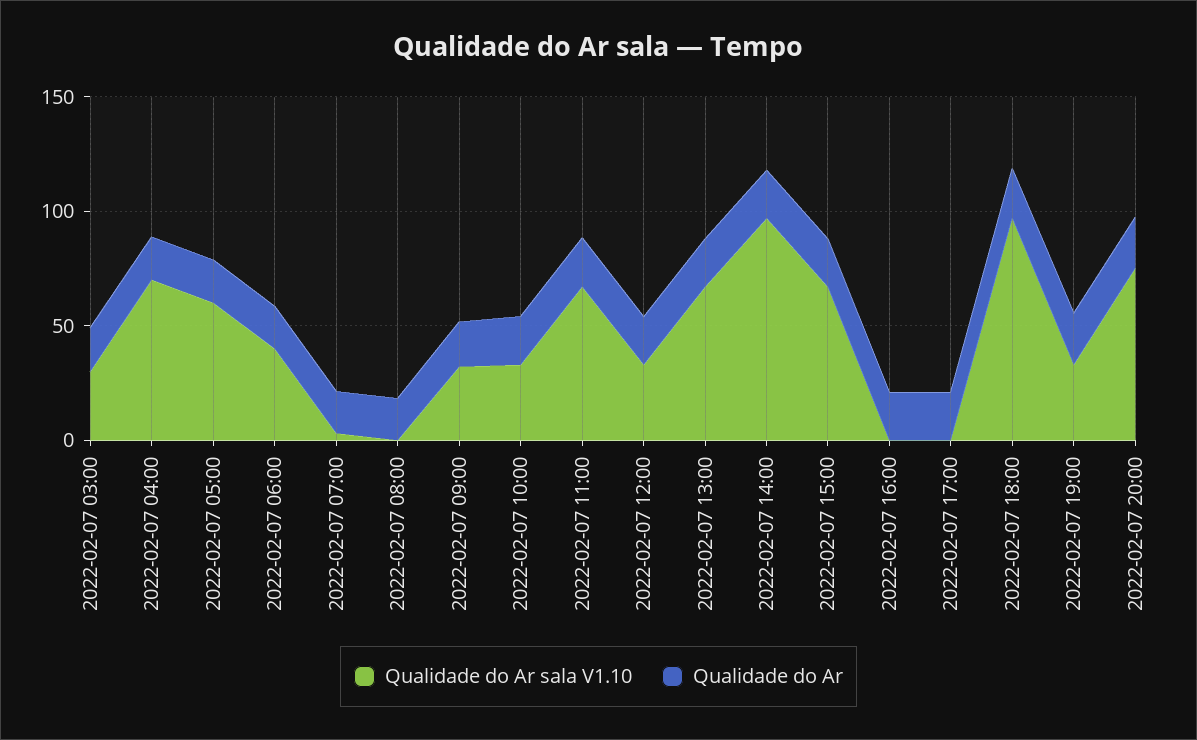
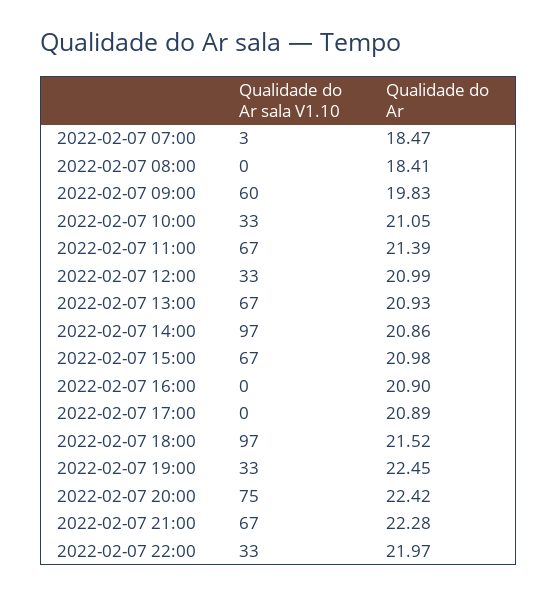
Qualidade do Ar sala V1.10, 2022-02-07 03:00: 30 -> none
Qualidade do Ar, 2022-02-07 03:00: 20 -> none
Qualidade do Ar sala V1.10, 2022-02-07 04:00: 70 -> none
Qualidade do Ar, 2022-02-07 04:00: 20 -> none
Qualidade do Ar sala V1.10, 2022-02-07 05:00: 60 -> none
Qualidade do Ar, 2022-02-07 05:00: 20 -> none
Qualidade do Ar sala V1.10, 2022-02-07 06:00: 40 -> none
Qualidade do Ar, 2022-02-07 06:00: 20 -> none
Qualidade do Ar sala V1.10, 2022-02-07 09:00: 30 -> 60
Qualidade do Ar sala V1.10, 2022-02-07 21:00: none -> 67
Qualidade do Ar, 2022-02-07 21:00: none -> 22.28
Qualidade do Ar sala V1.10, 2022-02-07 22:00: none -> 33
Qualidade do Ar, 2022-02-07 22:00: none -> 21.97

